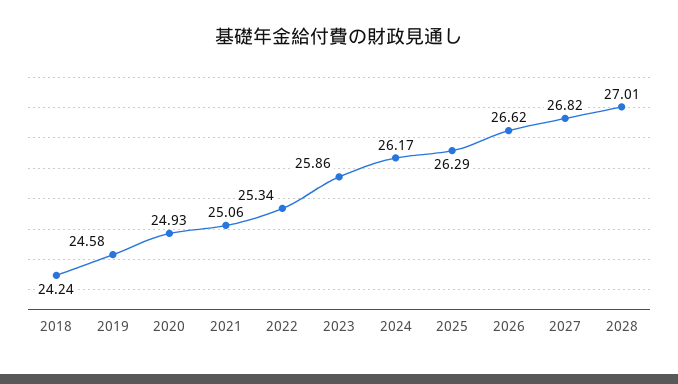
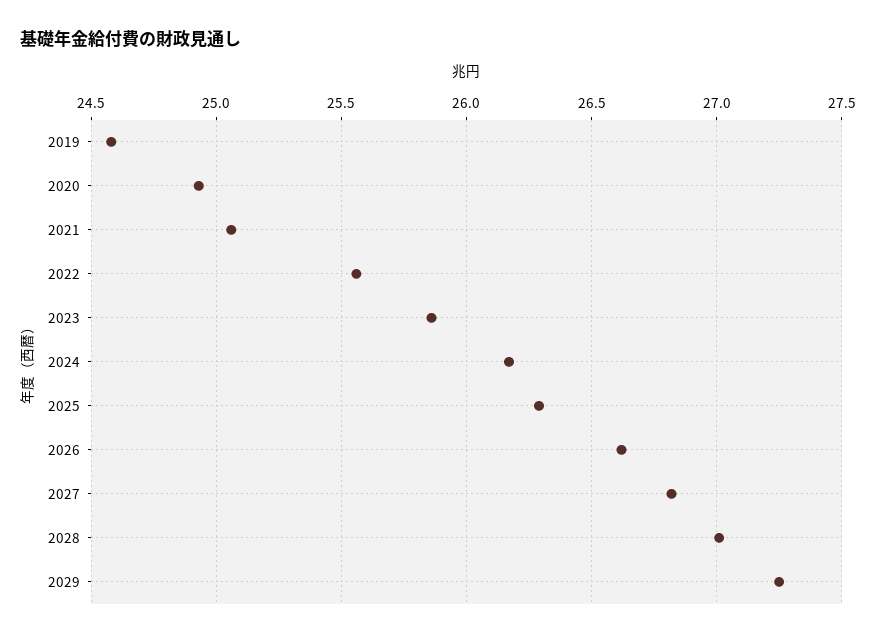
2018: 24.24 -> none
2022: 25.34 -> 25.55
2029: none -> 27.25

